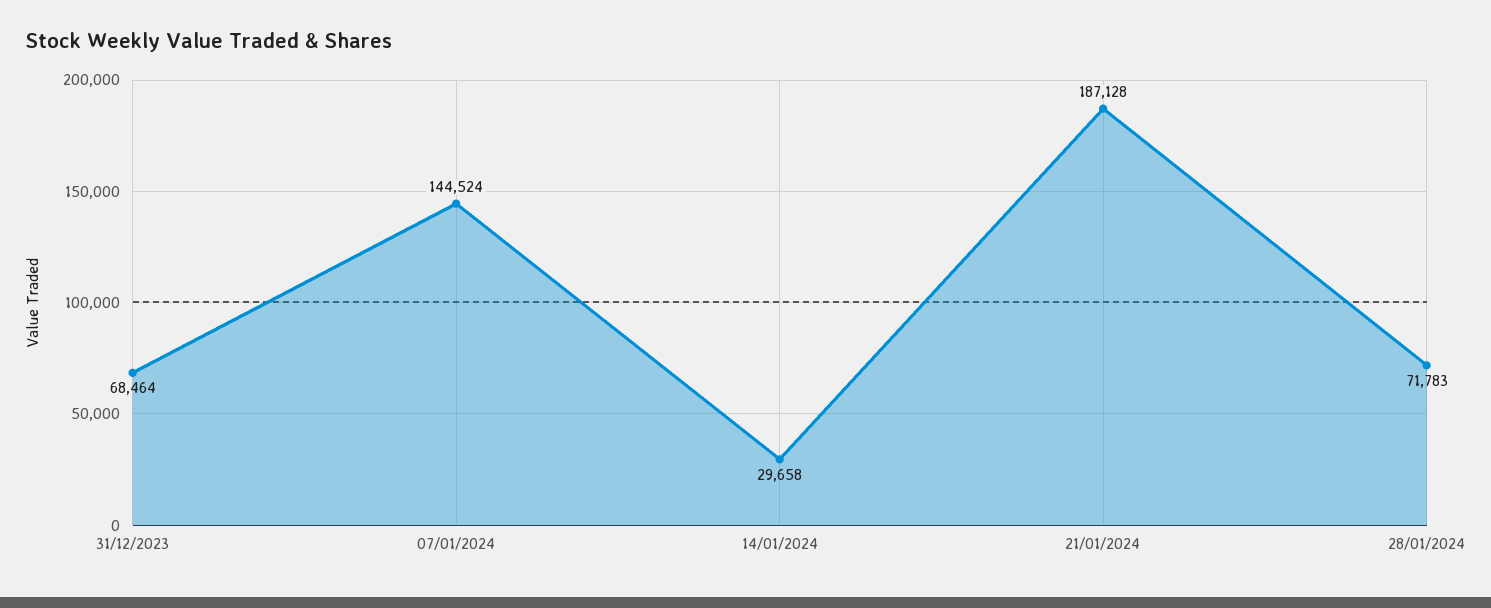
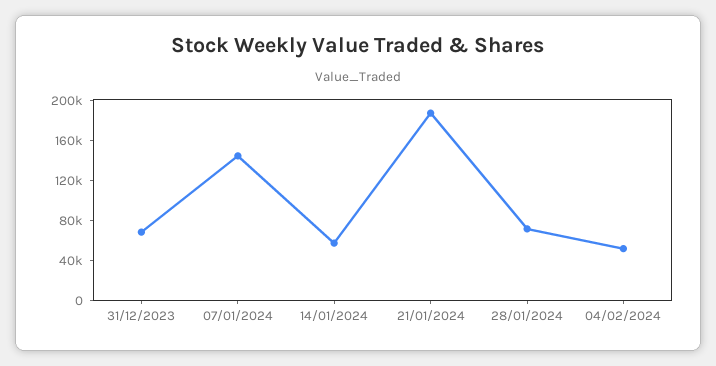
14/01/2024: 29658 -> 60000
04/02/2024: none -> 50000

